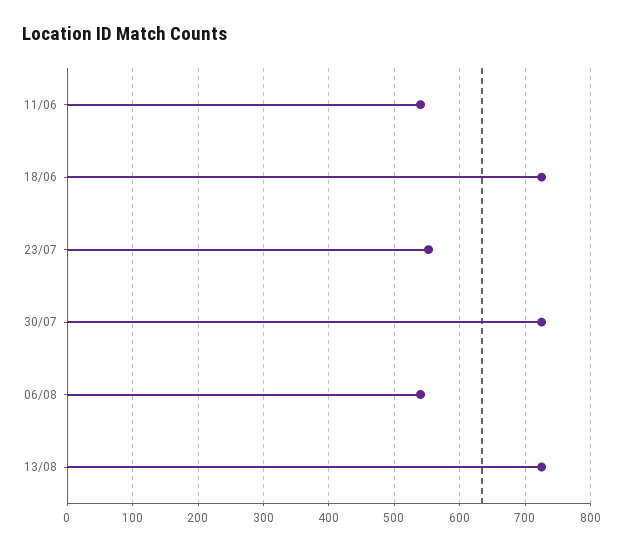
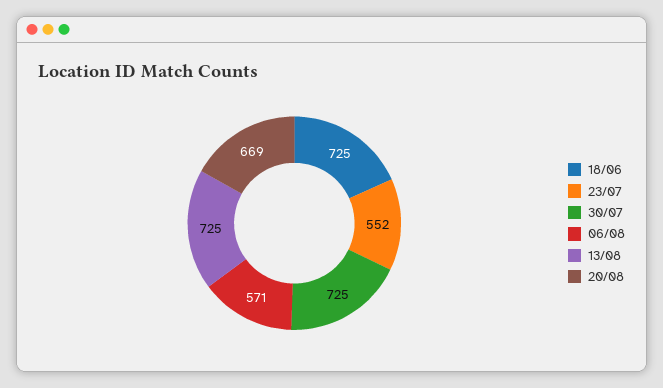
11/06: 540 -> none
06/08: 540 -> 571
20/08: none -> 669

